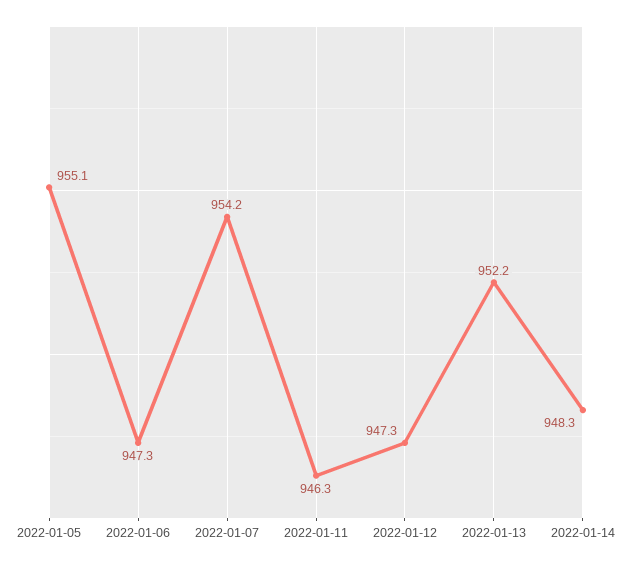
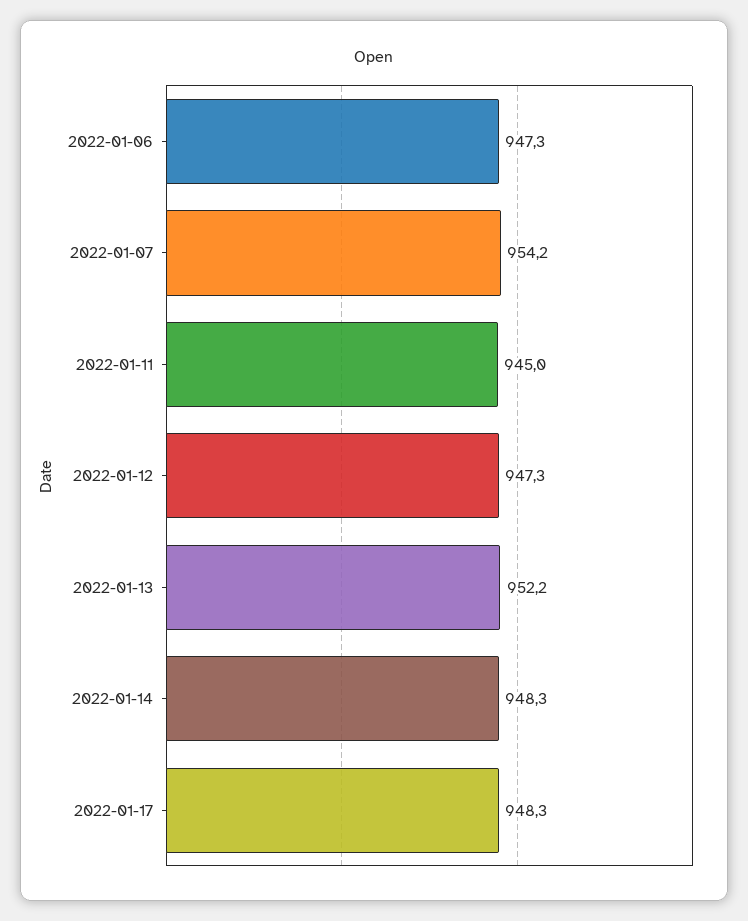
2022-01-05: 955.1 -> none
2022-01-11: 946.3 -> 945
2022-01-17: none -> 948.3

